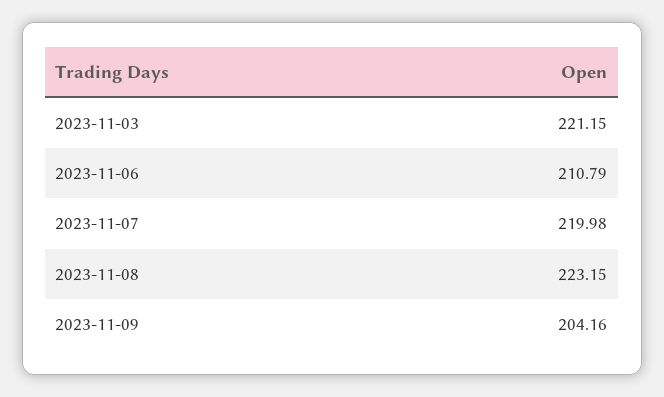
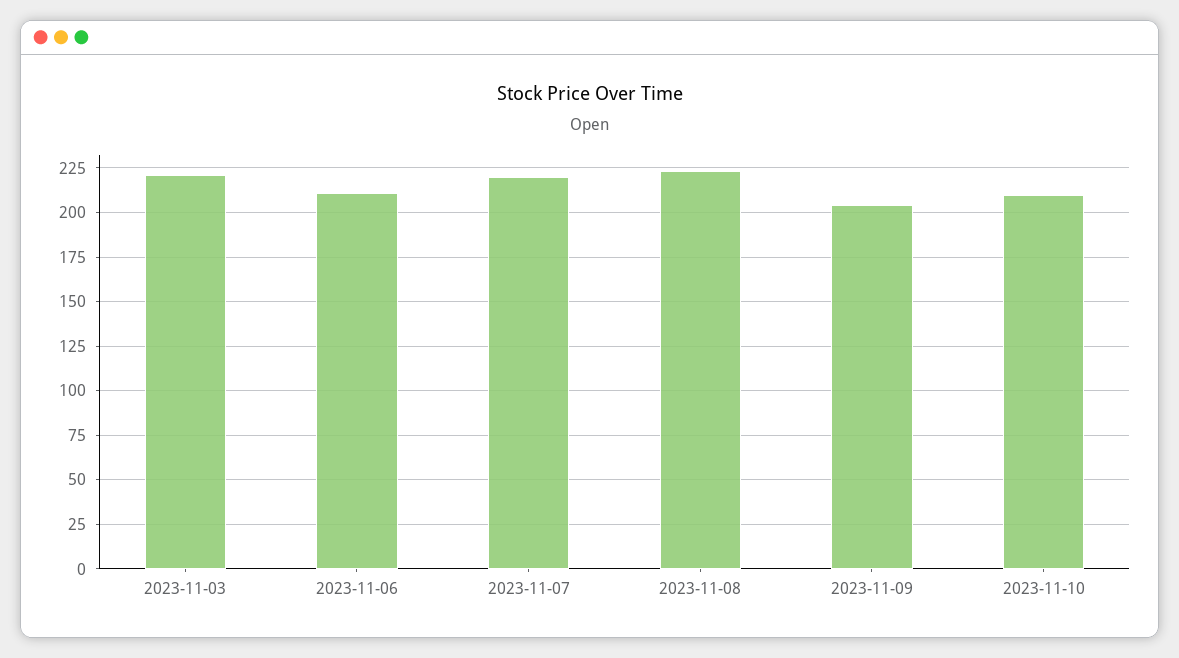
2023-11-10: none -> 210

